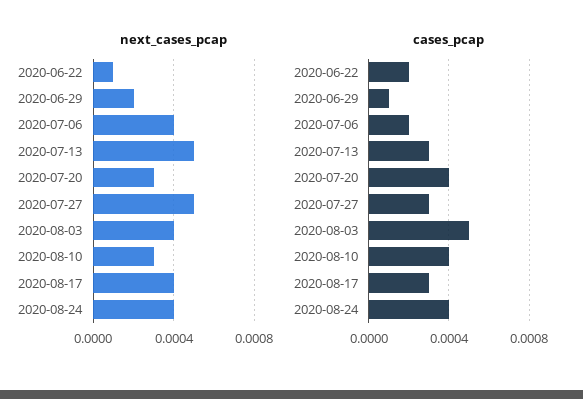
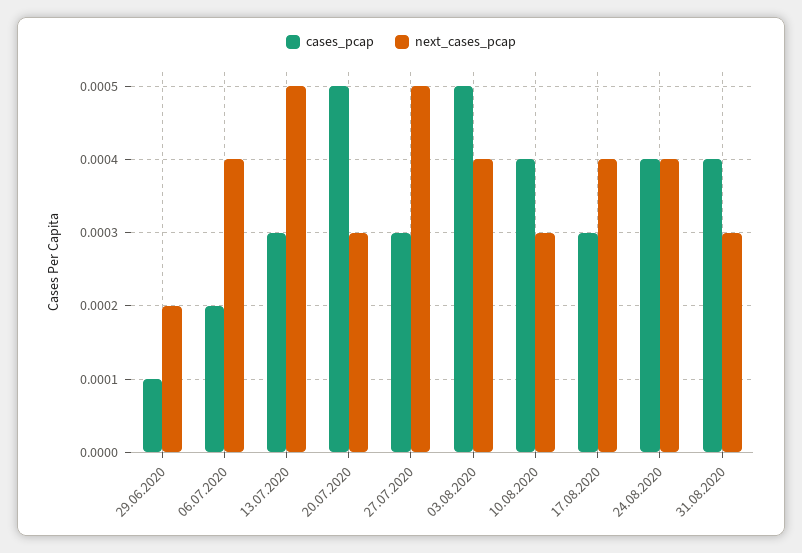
next_cases_pcap, 2020-06-22: 0.0001 -> none
cases_pcap, 2020-06-22: 0.0002 -> none
cases_pcap, 2020-07-20: 0.0004 -> 0.0005
cases_pcap, 31.08.2020: none -> 0.0004
next_cases_pcap, 31.08.2020: none -> 0.0003

